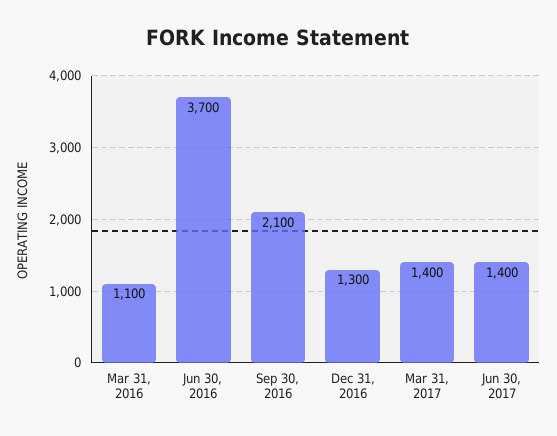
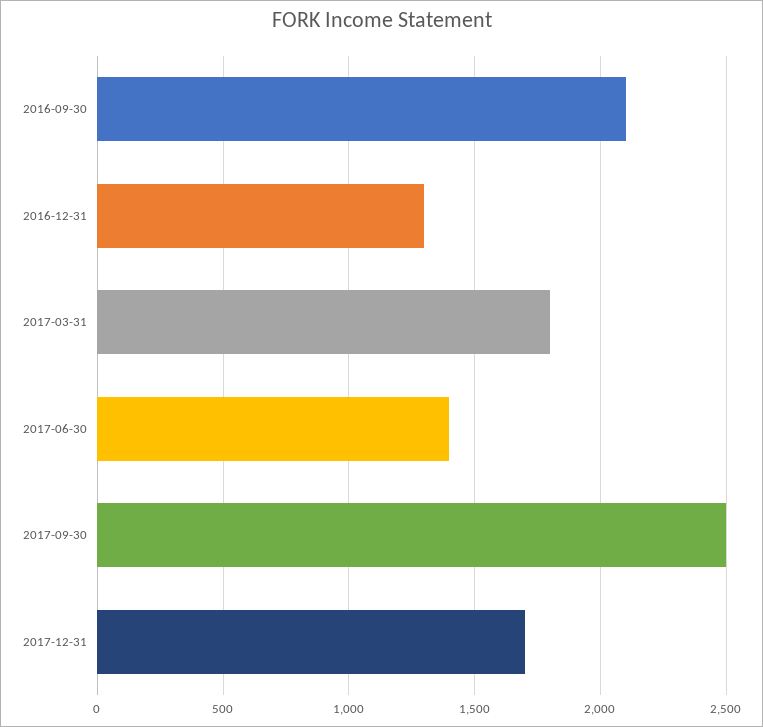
Mar 31, 2016: 1100 -> none
Jun 30, 2016: 3700 -> none
Mar 31, 2017: 1400 -> 1800
2017-09-30: none -> 2500
2017-12-31: none -> 1700

